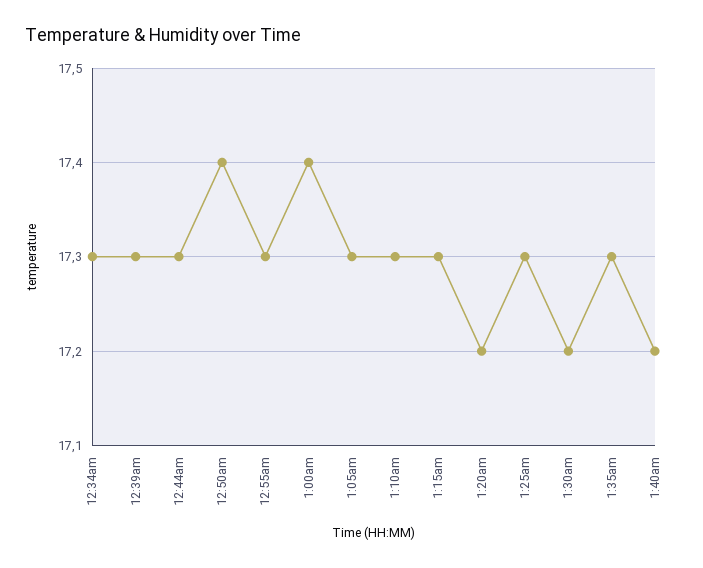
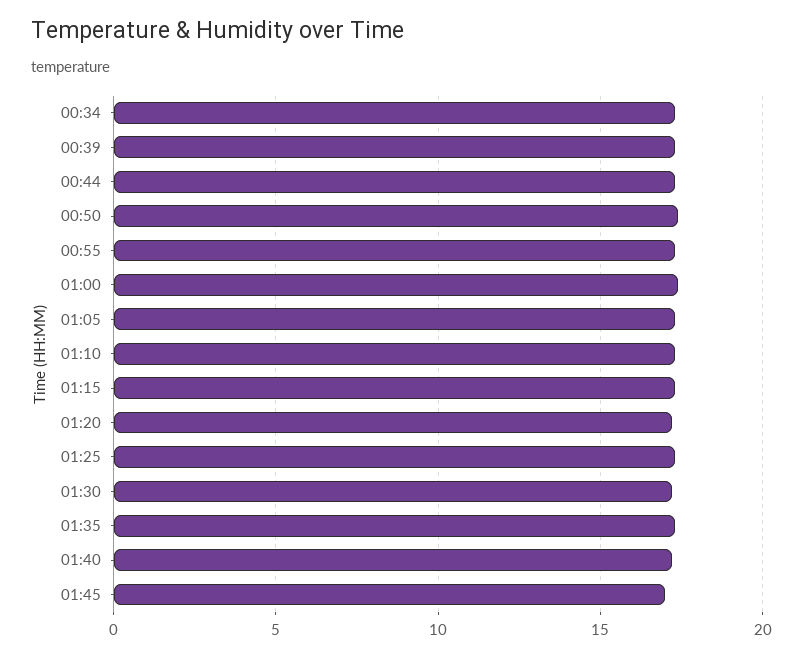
01:45: none -> 17

